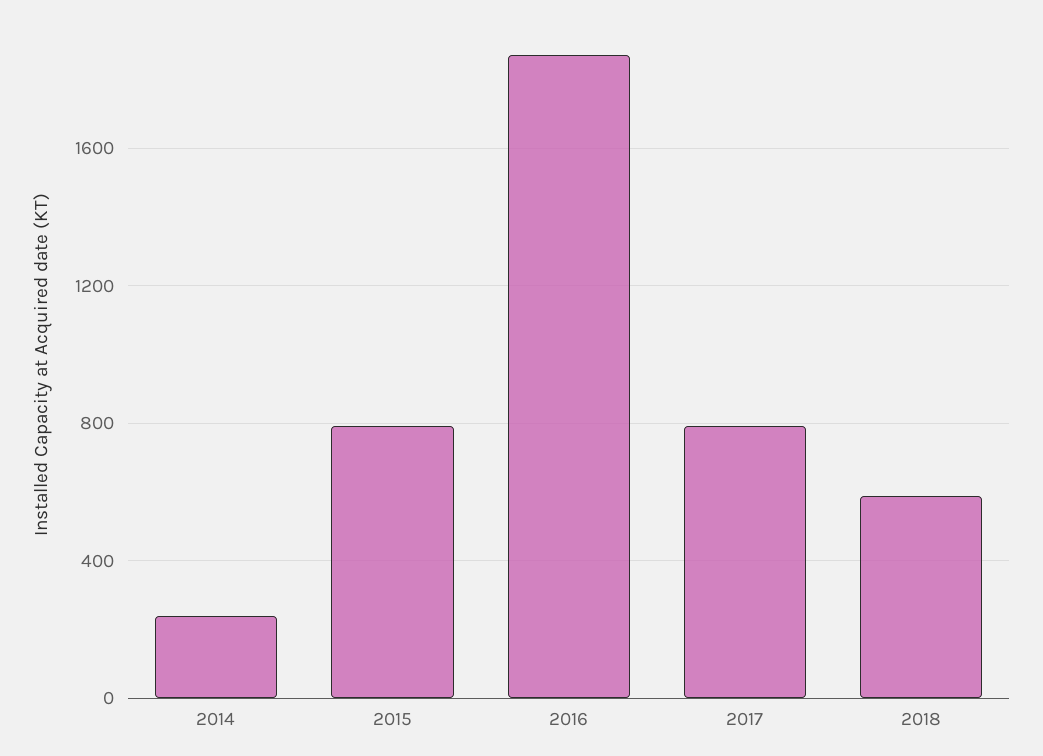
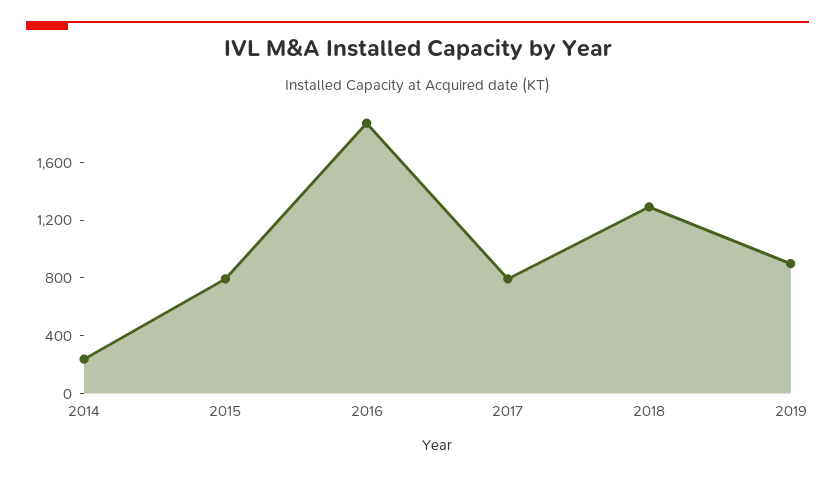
2018: 600 -> 1300
2019: none -> 900

